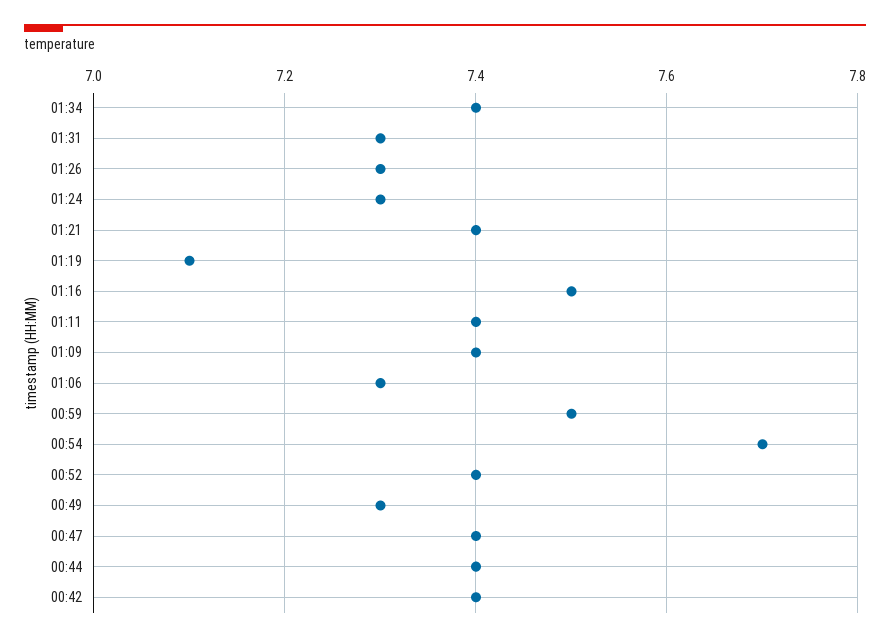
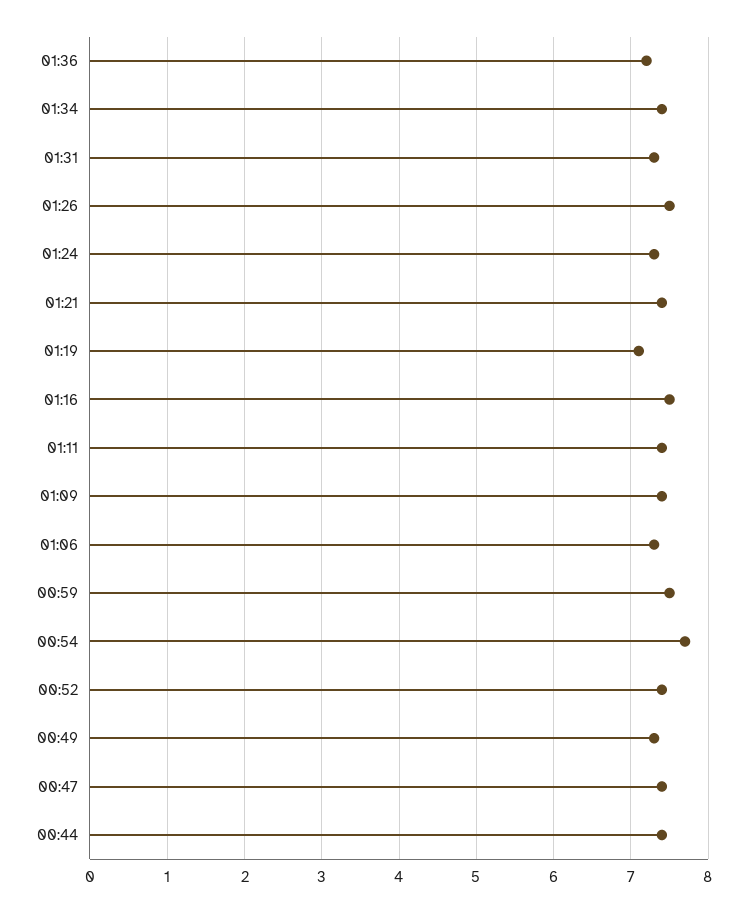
01:26: 7.3 -> 7.5
00:42: 7.4 -> none
01:36: none -> 7.2

